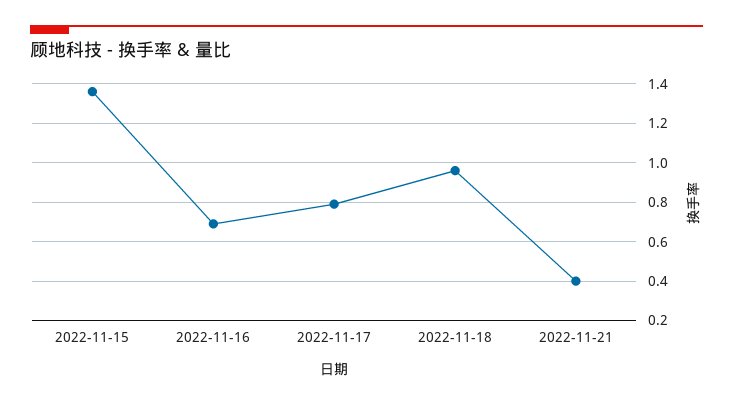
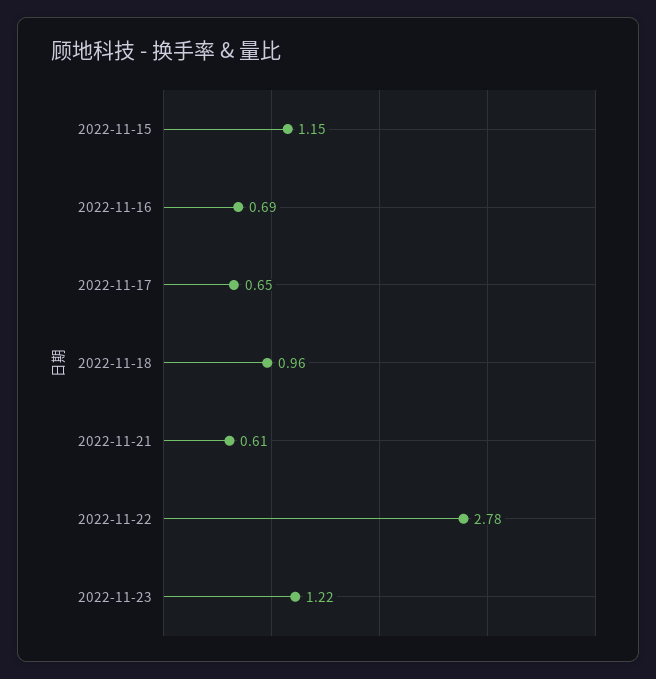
2022-11-15: 1.35 -> 1.15
2022-11-17: 0.8 -> 0.65
2022-11-21: 0.4 -> 0.61
2022-11-22: none -> 2.78
2022-11-23: none -> 1.22

